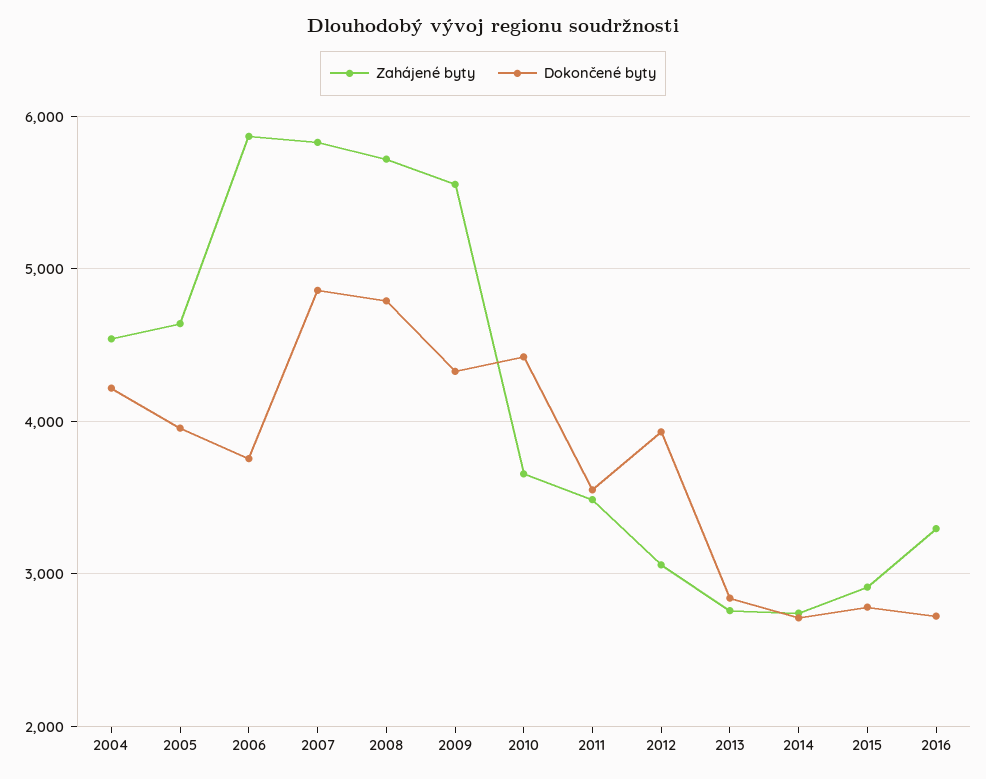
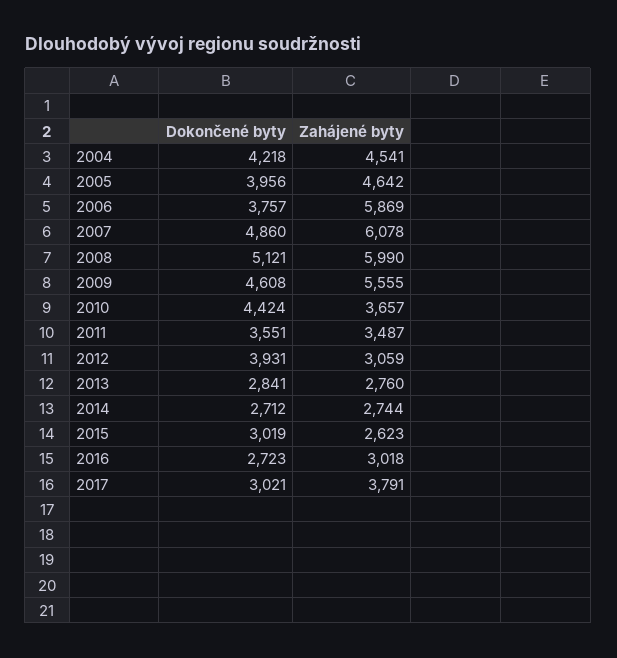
Zahájené byty, 2007: 5800 -> 6078
Zahájené byty, 2008: 5700 -> 5990
Dokončené byty, 2008: 4800 -> 5121
Dokončené byty, 2009: 4300 -> 4608
Zahájené byty, 2015: 2900 -> 2623
Dokončené byty, 2015: 2800 -> 3019
Zahájené byty, 2016: 3300 -> 3018
Dokončené byty, 2017: none -> 3021
Zahájené byty, 2017: none -> 3791

